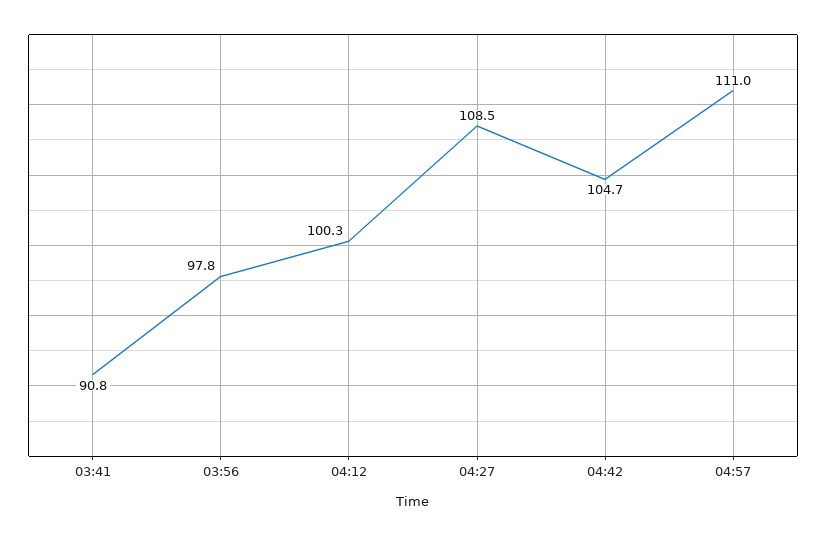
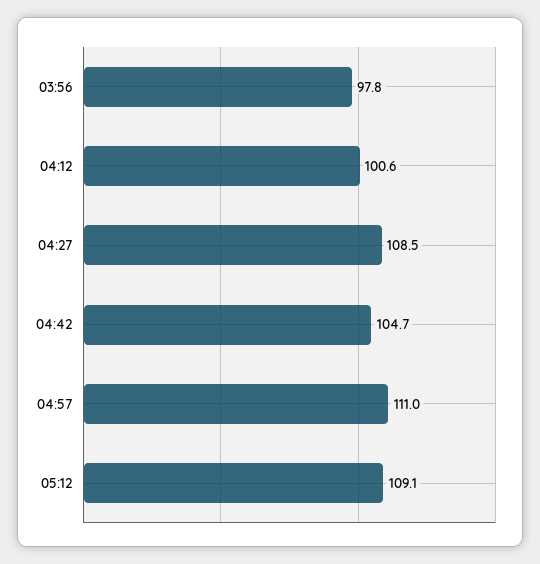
03:41: 90.8 -> none
04:12: 100.3 -> 100.6
05:12: none -> 109.1

